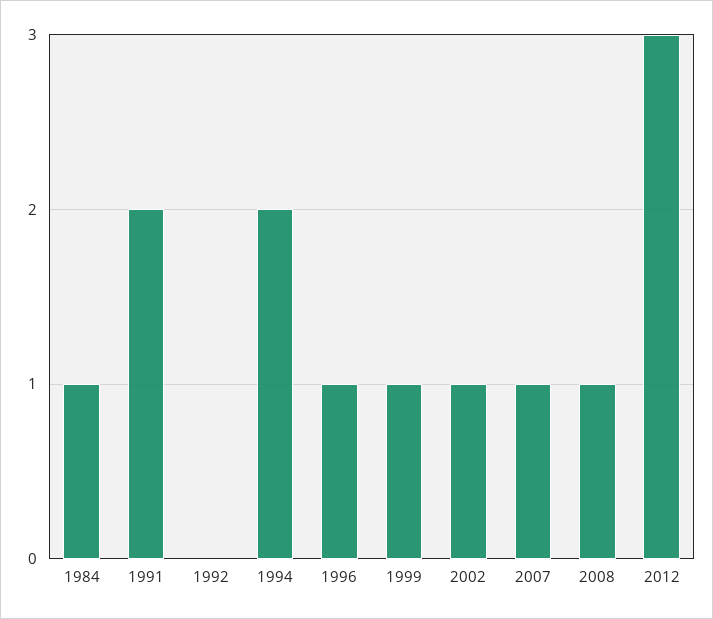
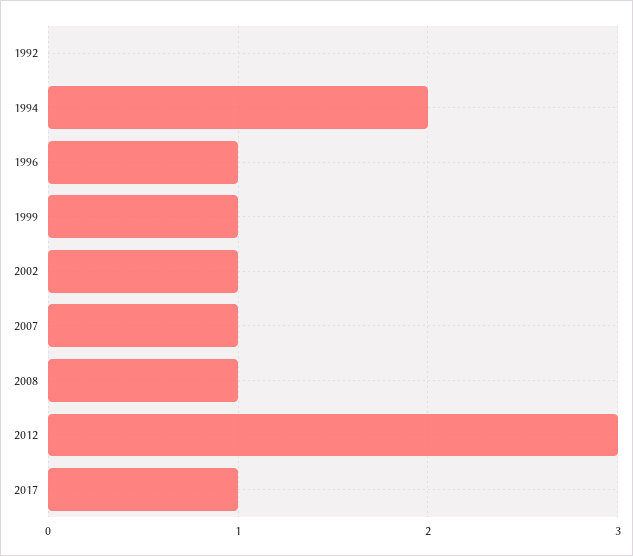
1984: 1 -> none
1991: 2 -> none
2017: none -> 1

